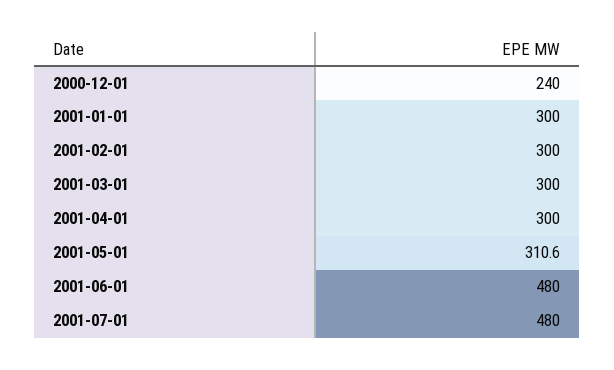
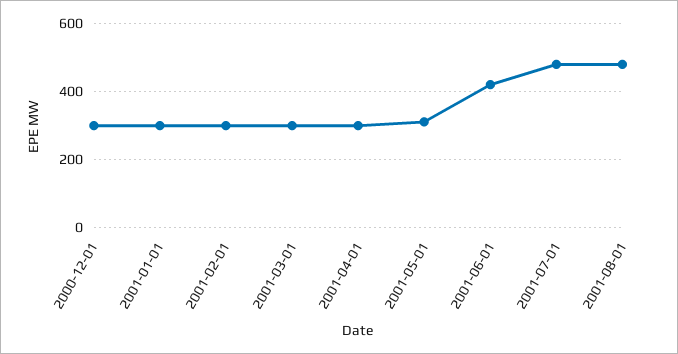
2000-12-01: 240 -> 300
2001-06-01: 480 -> 420
2001-08-01: none -> 480

